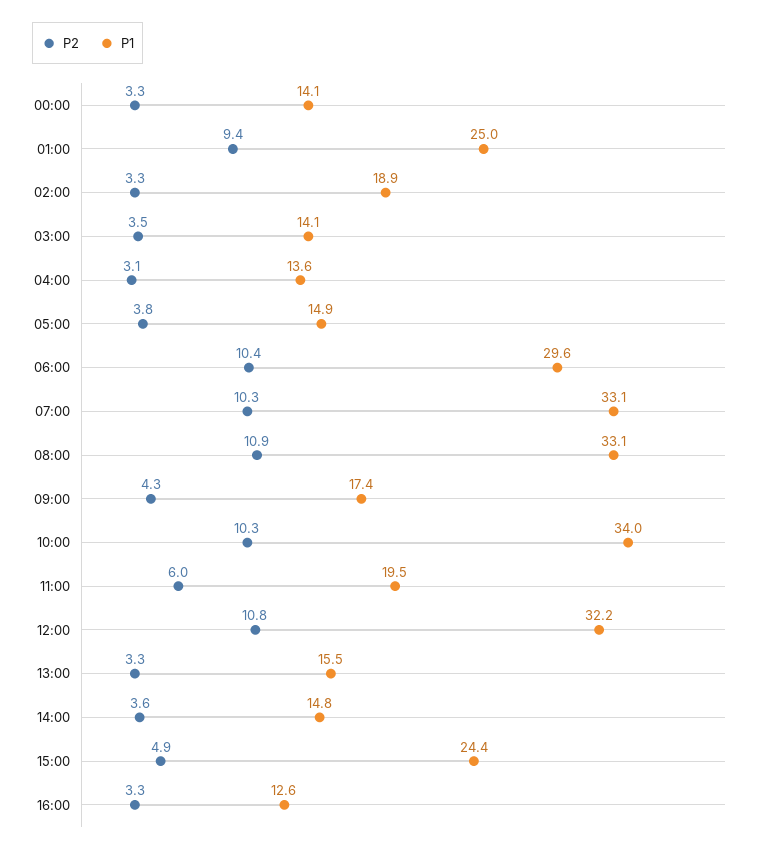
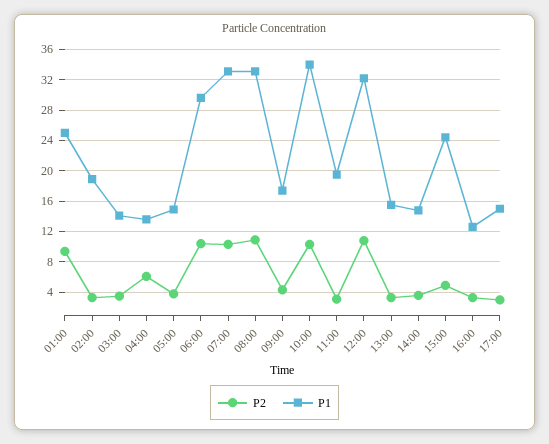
P2, 00:00: 3.3 -> none
P1, 00:00: 14.1 -> none
P2, 04:00: 3.1 -> 6
P2, 11:00: 6 -> 3
P2, 17:00: none -> 3
P1, 17:00: none -> 15

